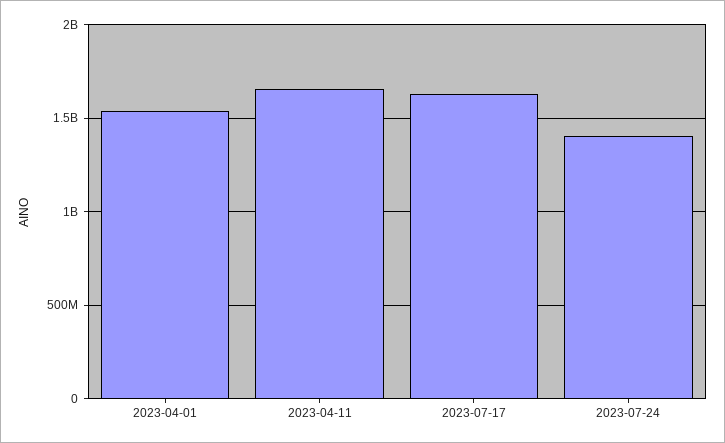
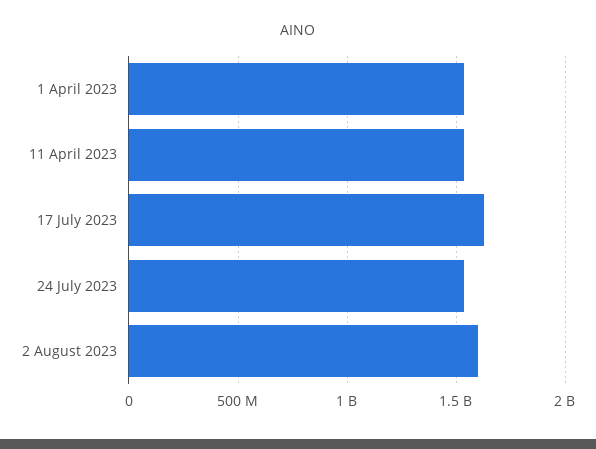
2023-04-11: 1650000000 -> 1550000000
2023-07-24: 1400000000 -> 1550000000
2 August 2023: none -> 1600000000

